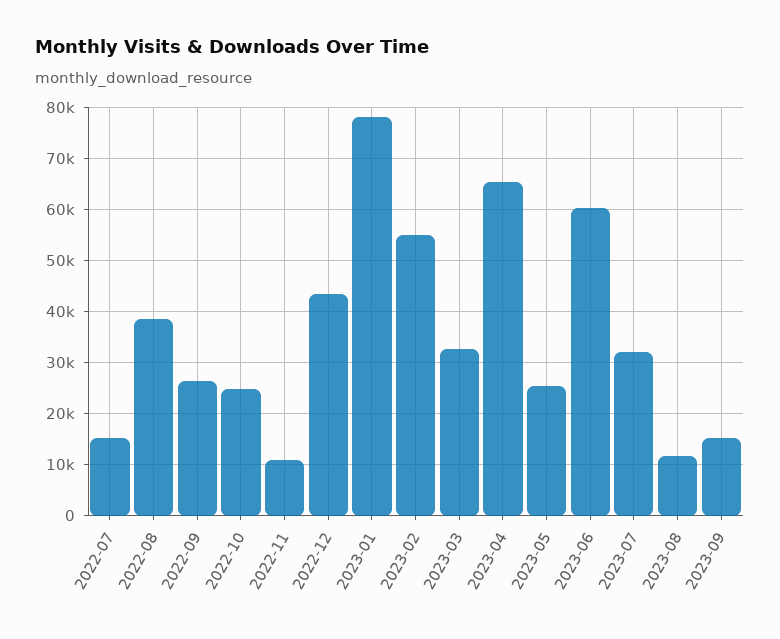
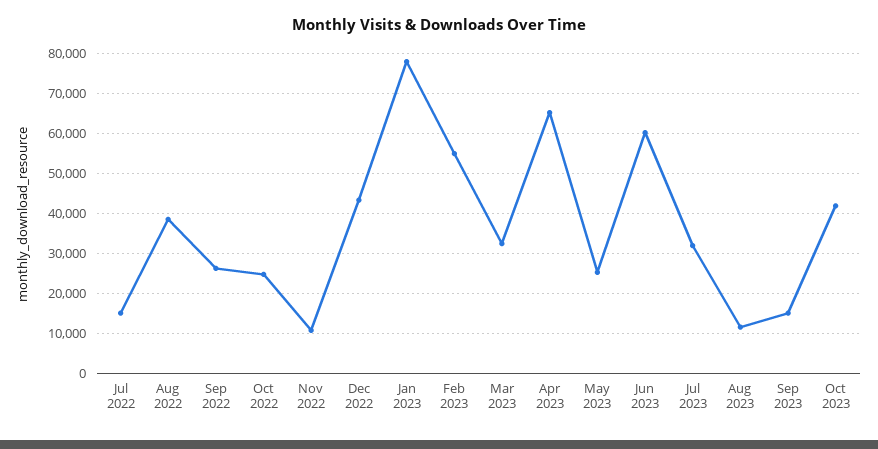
Oct 2023: none -> 42000

